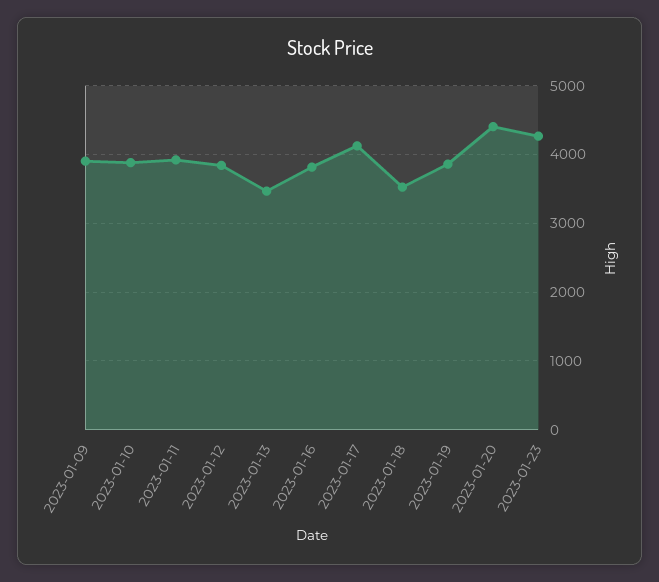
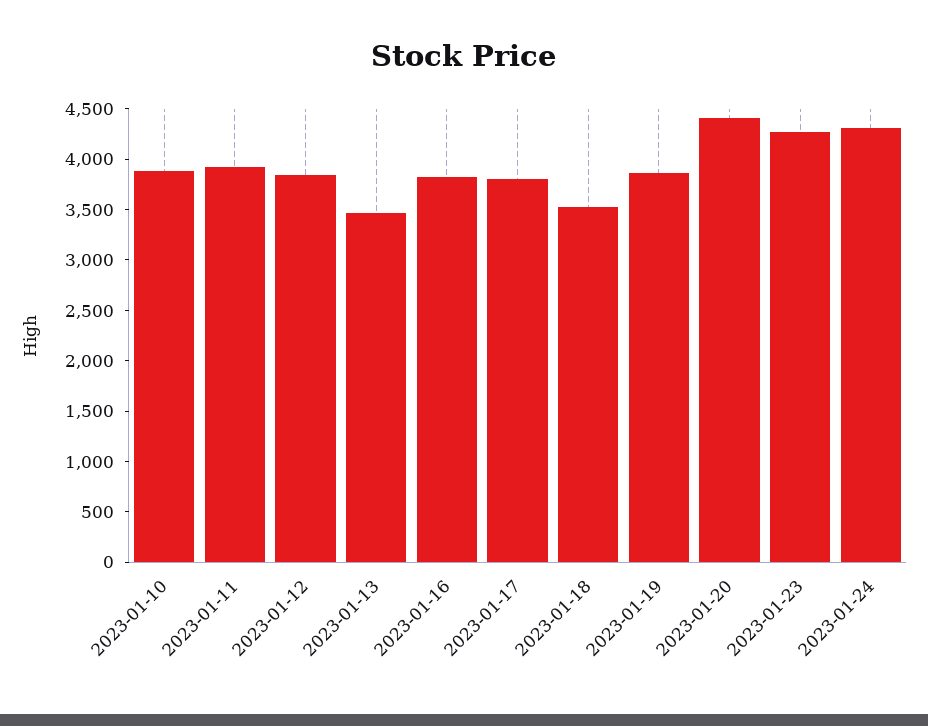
2023-01-09: 3900 -> none
2023-01-17: 4100 -> 3800
2023-01-24: none -> 4300

